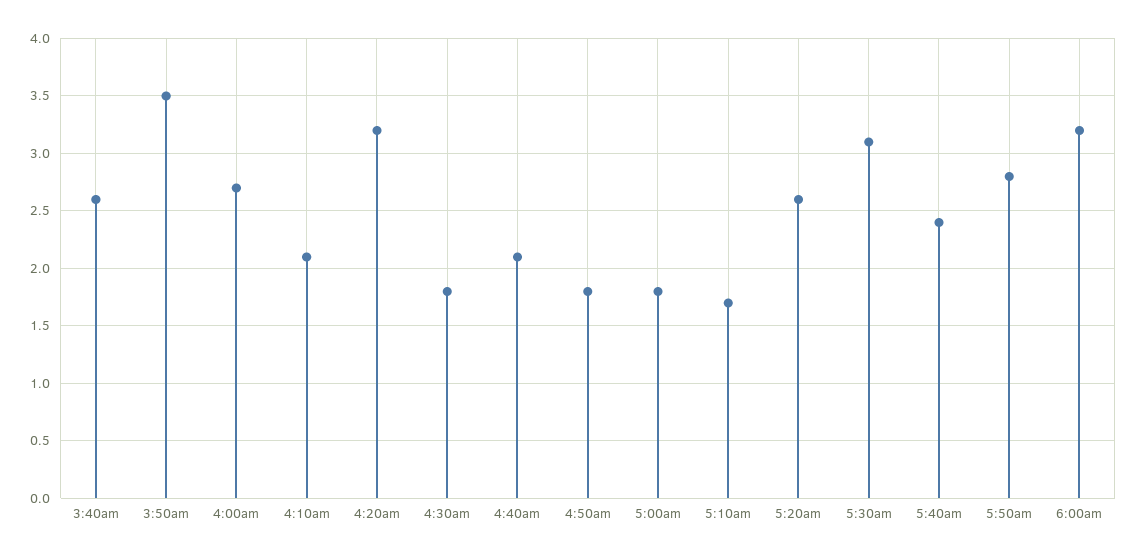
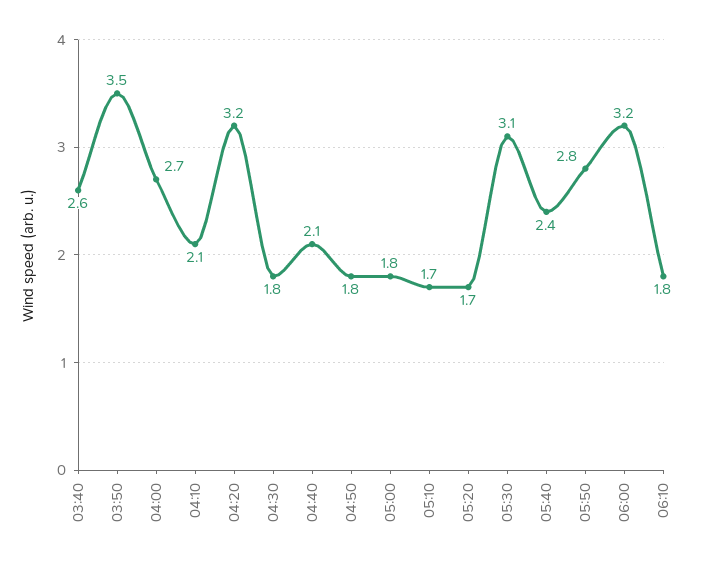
5:20am: 2.6 -> 1.7
06:10: none -> 1.8

